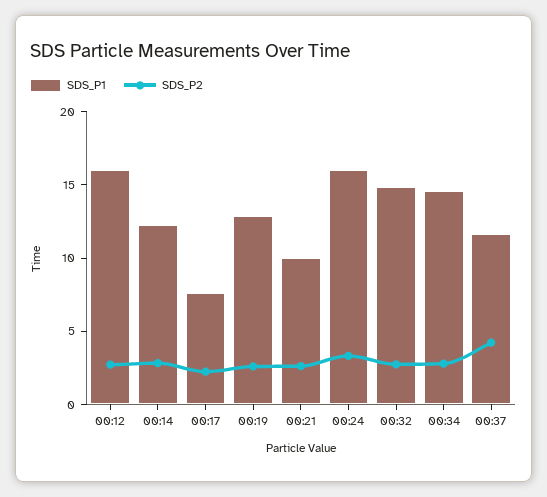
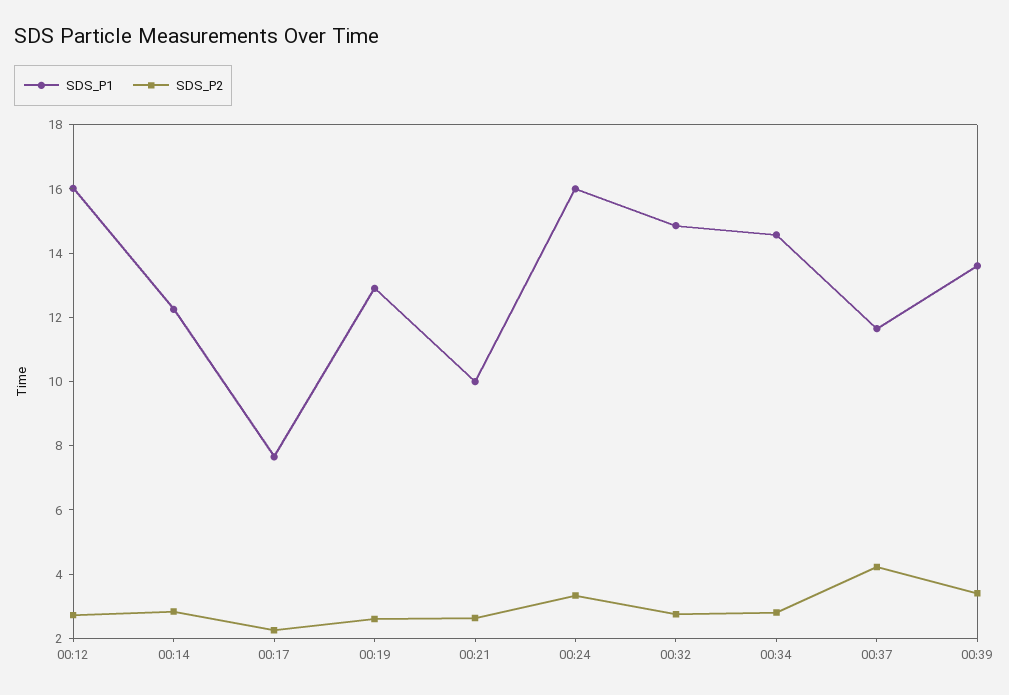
SDS_P1, 00:39: none -> 13.5
SDS_P2, 00:39: none -> 3.5

